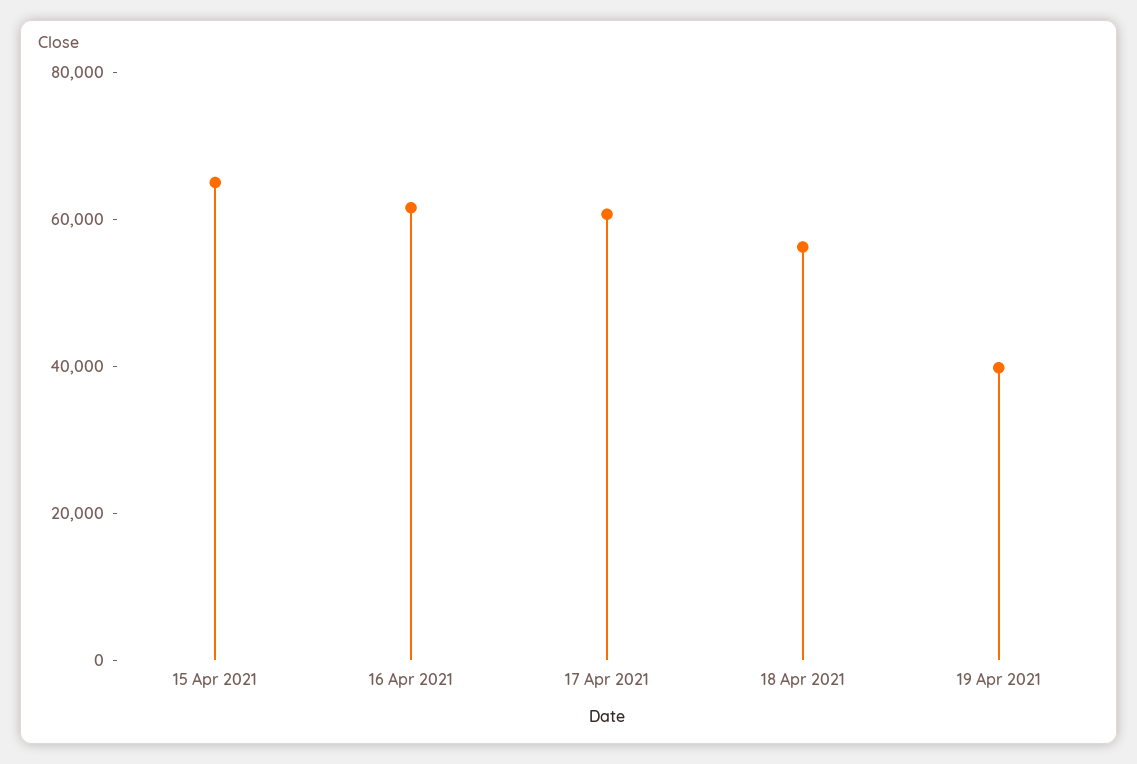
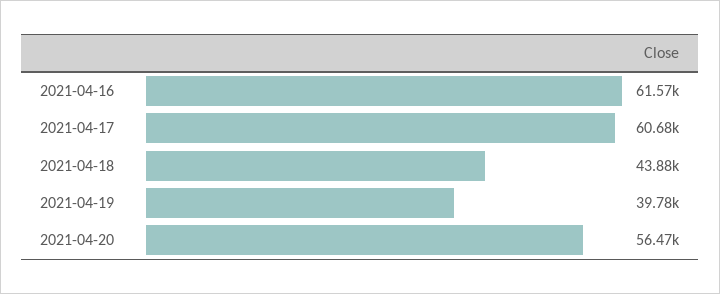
15 Apr 2021: 65000 -> none
18 Apr 2021: 55000 -> 43880
2021-04-20: none -> 56470

